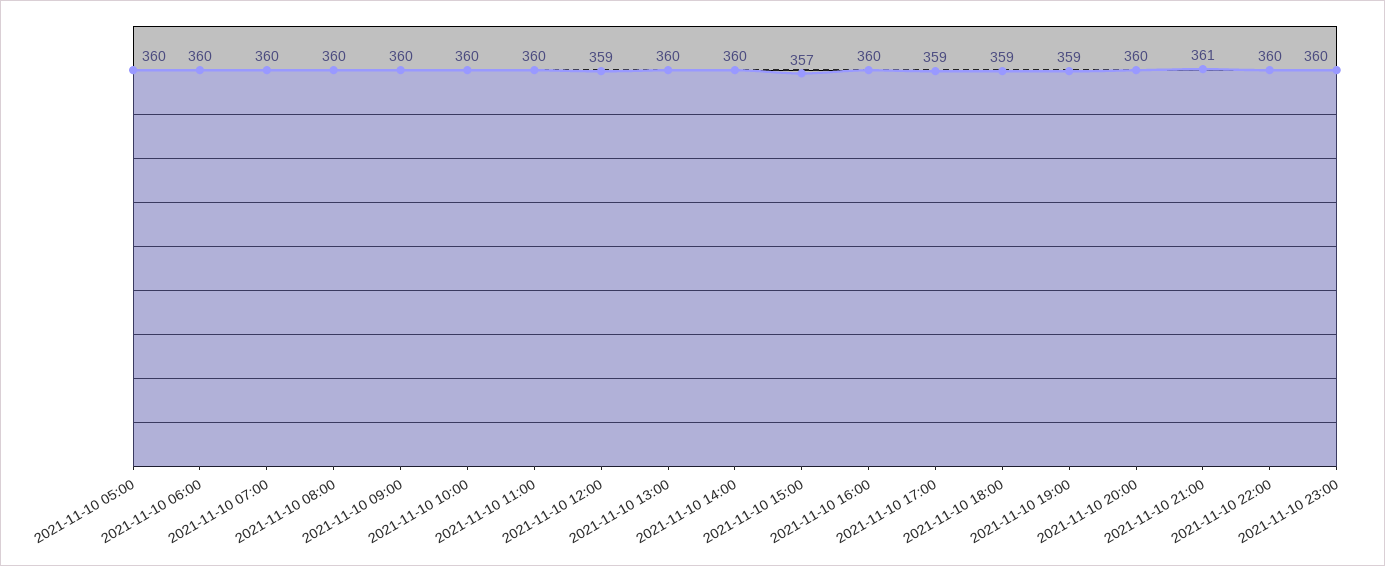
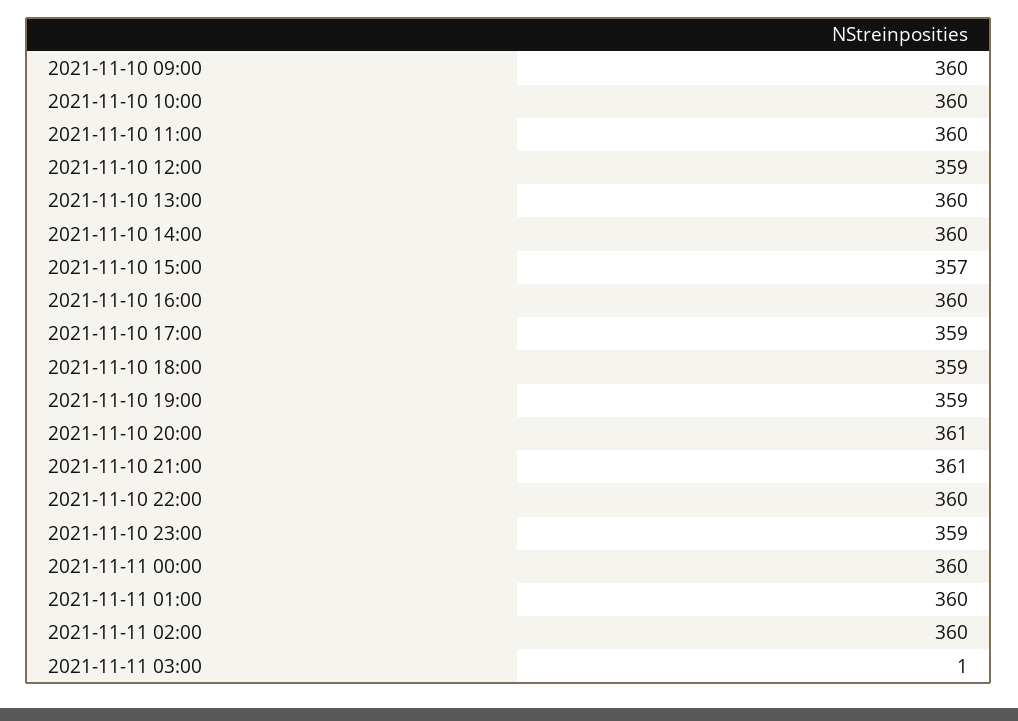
2021-11-10 05:00: 360 -> none
2021-11-10 06:00: 360 -> none
2021-11-10 07:00: 360 -> none
2021-11-10 08:00: 360 -> none
2021-11-10 20:00: 360 -> 361
2021-11-10 23:00: 360 -> 359
2021-11-11 00:00: none -> 360
2021-11-11 01:00: none -> 360
2021-11-11 02:00: none -> 360
2021-11-11 03:00: none -> 1

